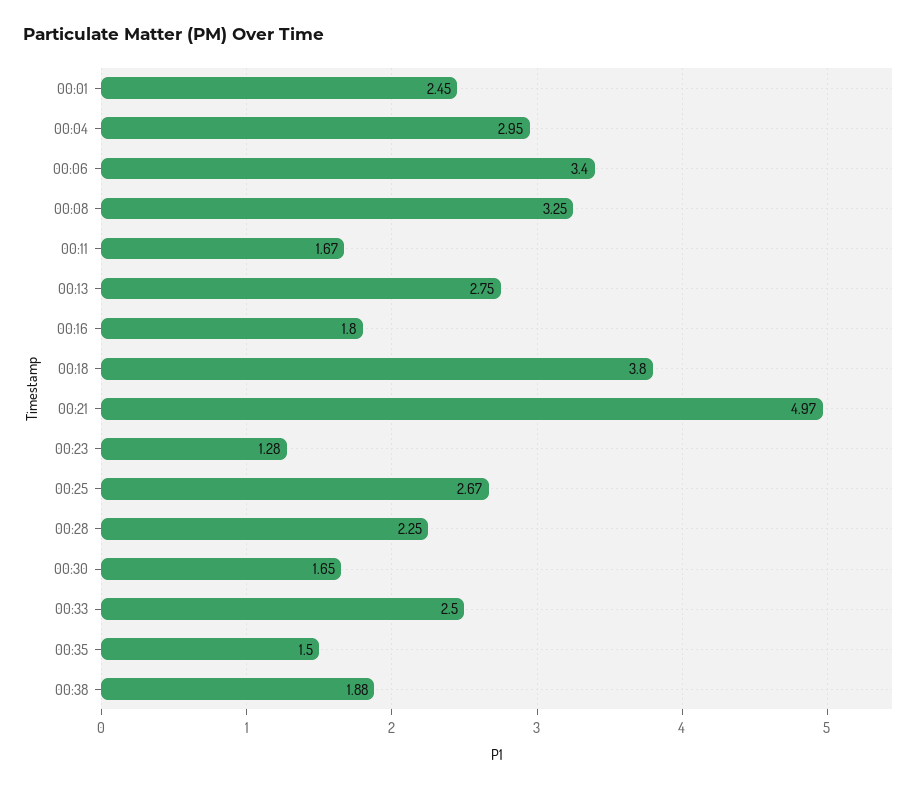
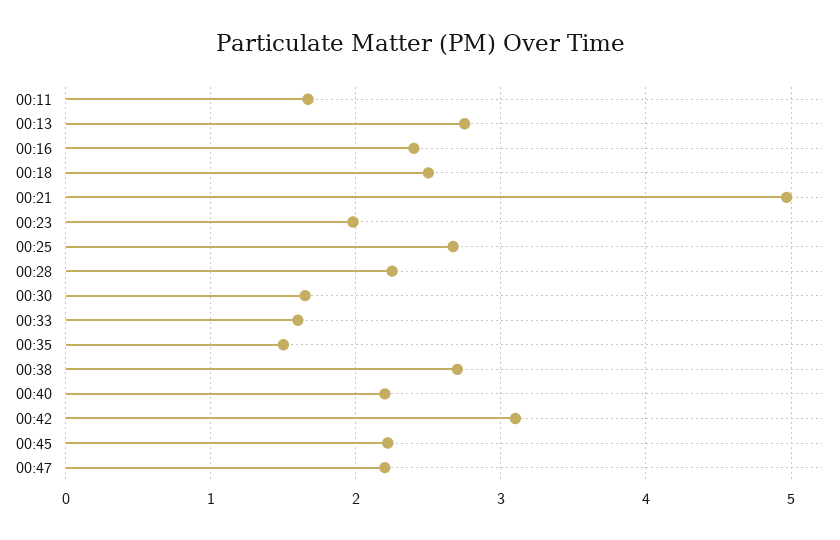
00:01: 2.45 -> none
00:04: 2.95 -> none
00:06: 3.4 -> none
00:08: 3.25 -> none
00:16: 1.8 -> 2.4
00:18: 3.8 -> 2.5
00:23: 1.28 -> 2
00:33: 2.5 -> 1.6
00:38: 1.88 -> 2.7
00:40: none -> 2.2
00:42: none -> 3.1
00:45: none -> 2.2
00:47: none -> 2.2

